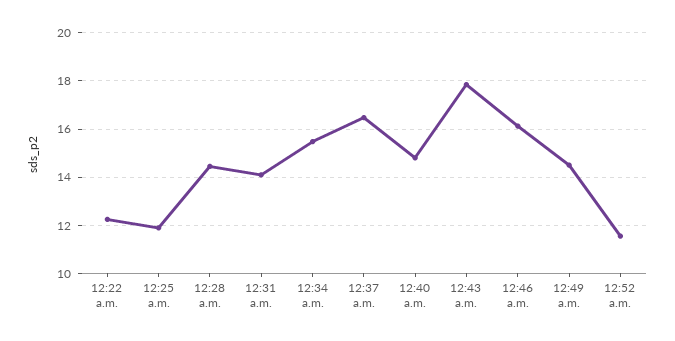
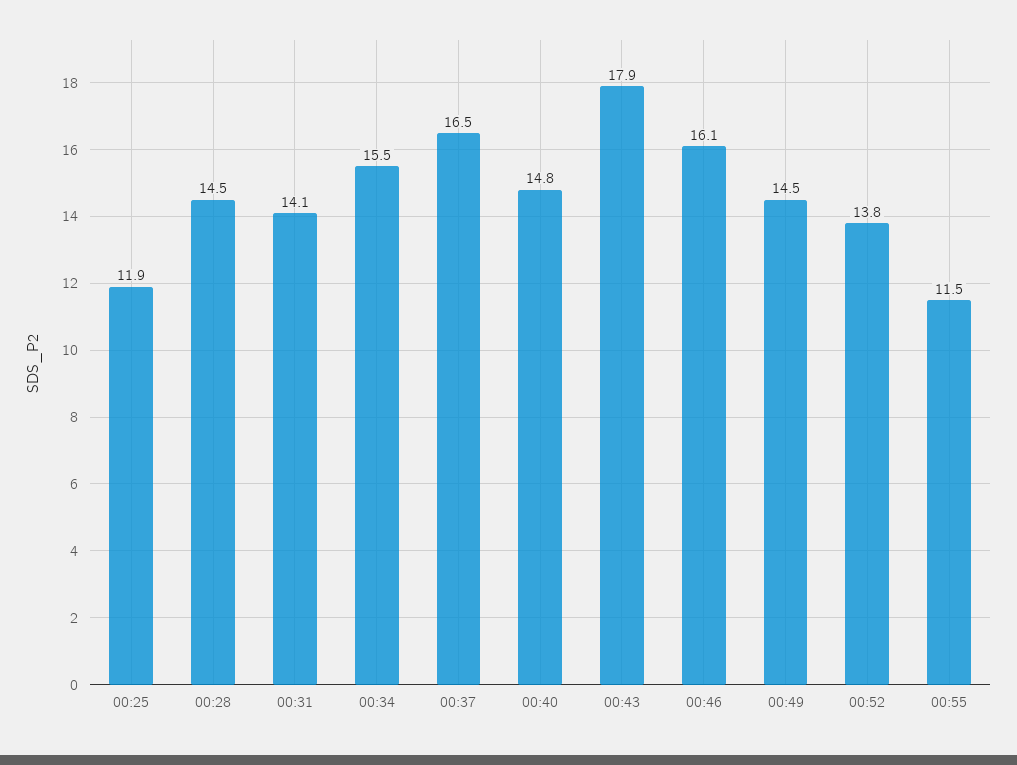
12:22 a.m.: 12.25 -> none
12:52 a.m.: 11.5 -> 13.8
00:55: none -> 11.5

